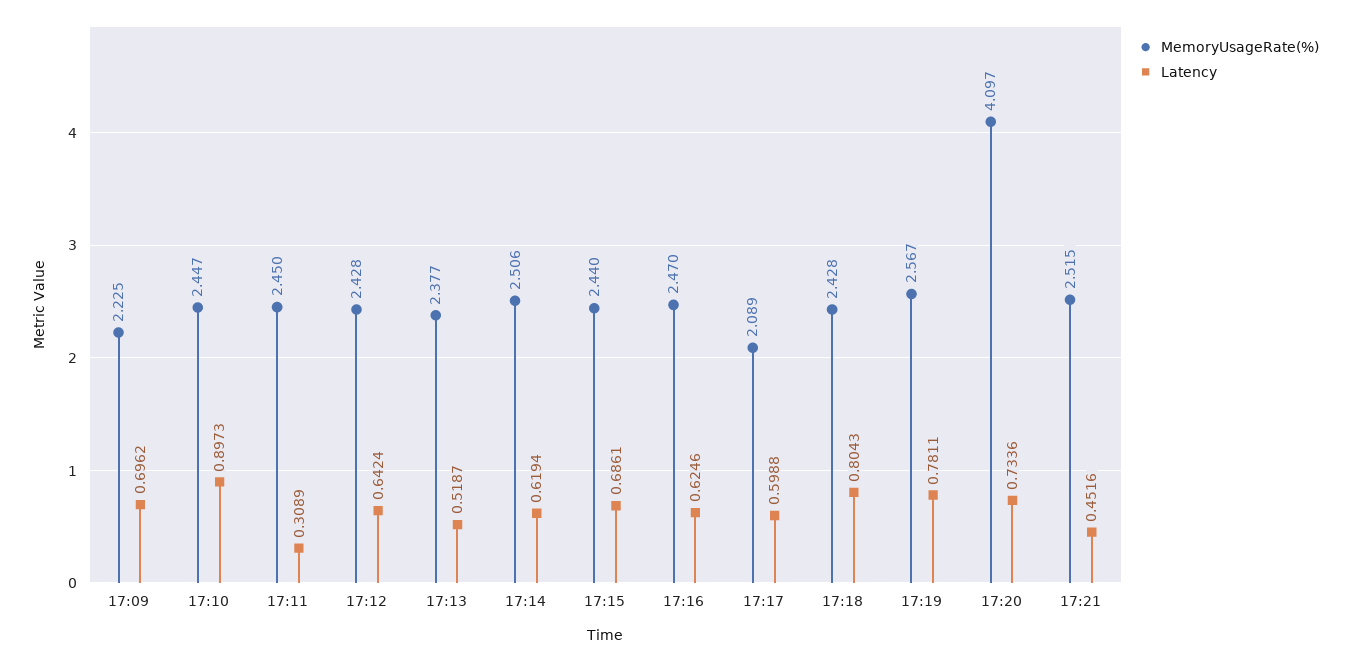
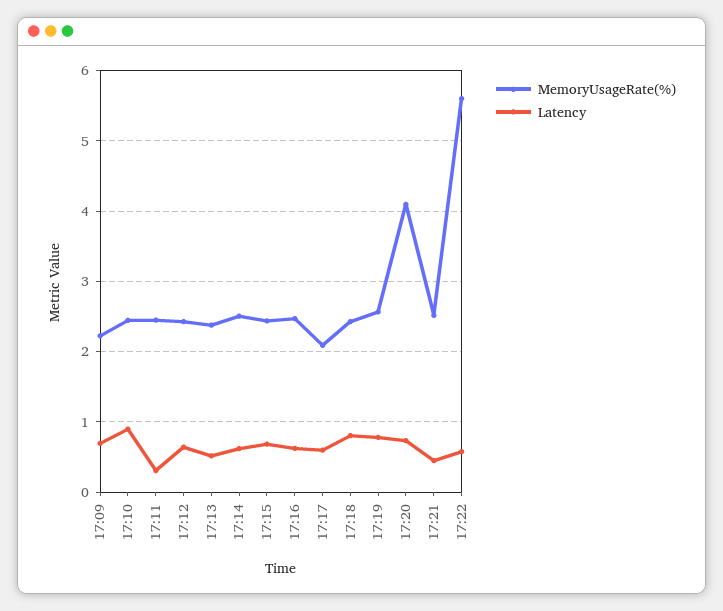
MemoryUsageRate(%), 17:22: none -> 5.6
Latency, 17:22: none -> 0.6

